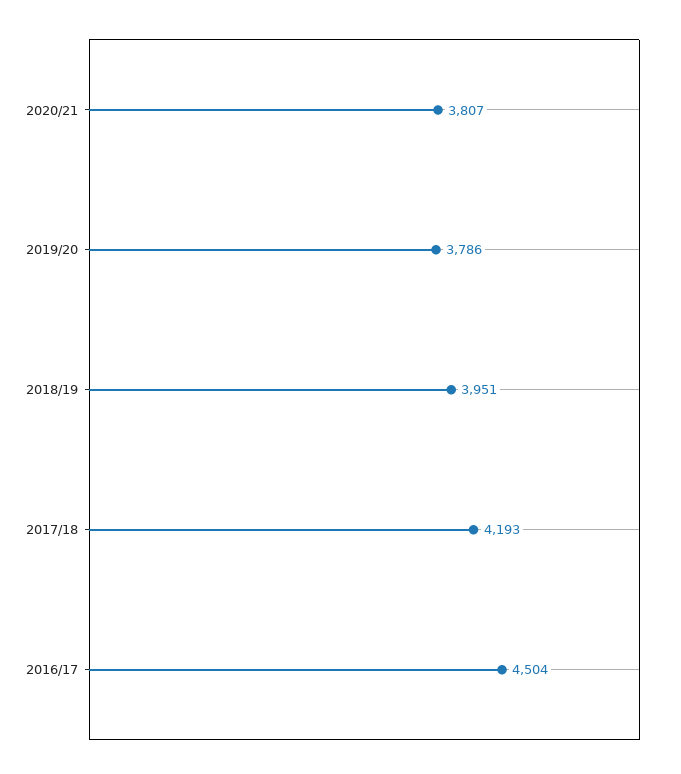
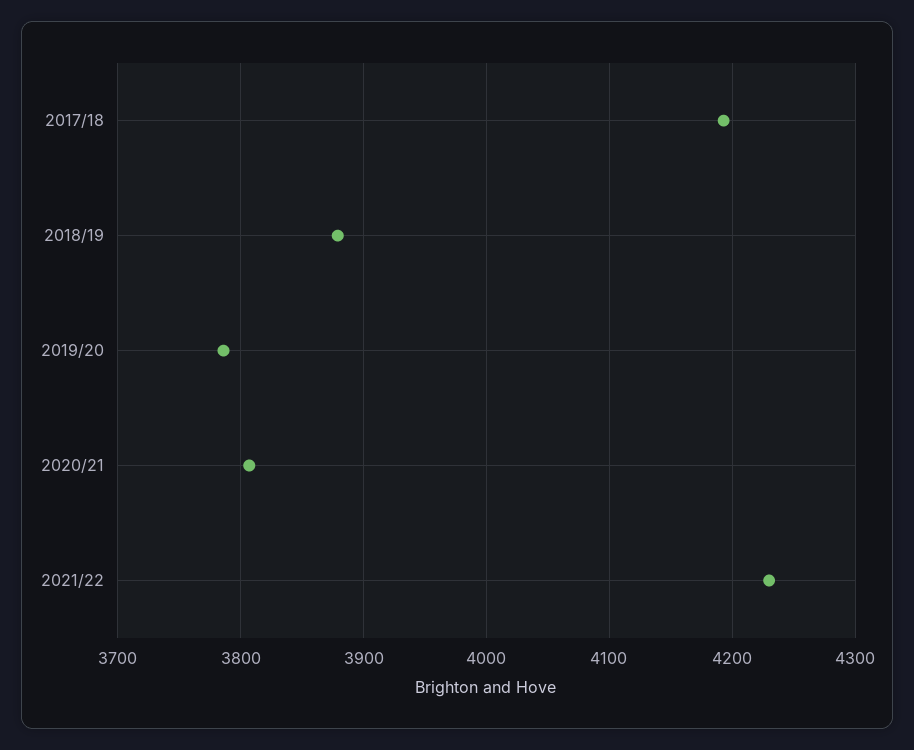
2018/19: 3951 -> 3880
2016/17: 4504 -> none
2021/22: none -> 4230

